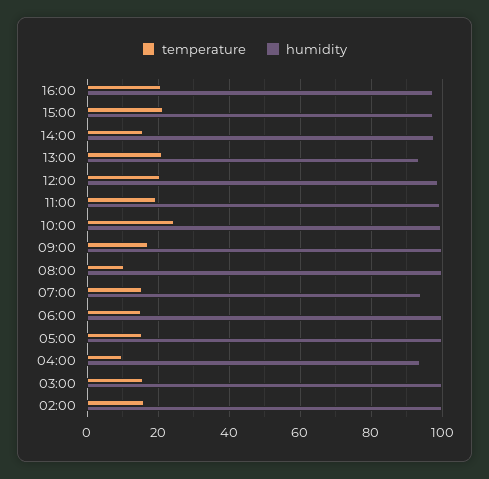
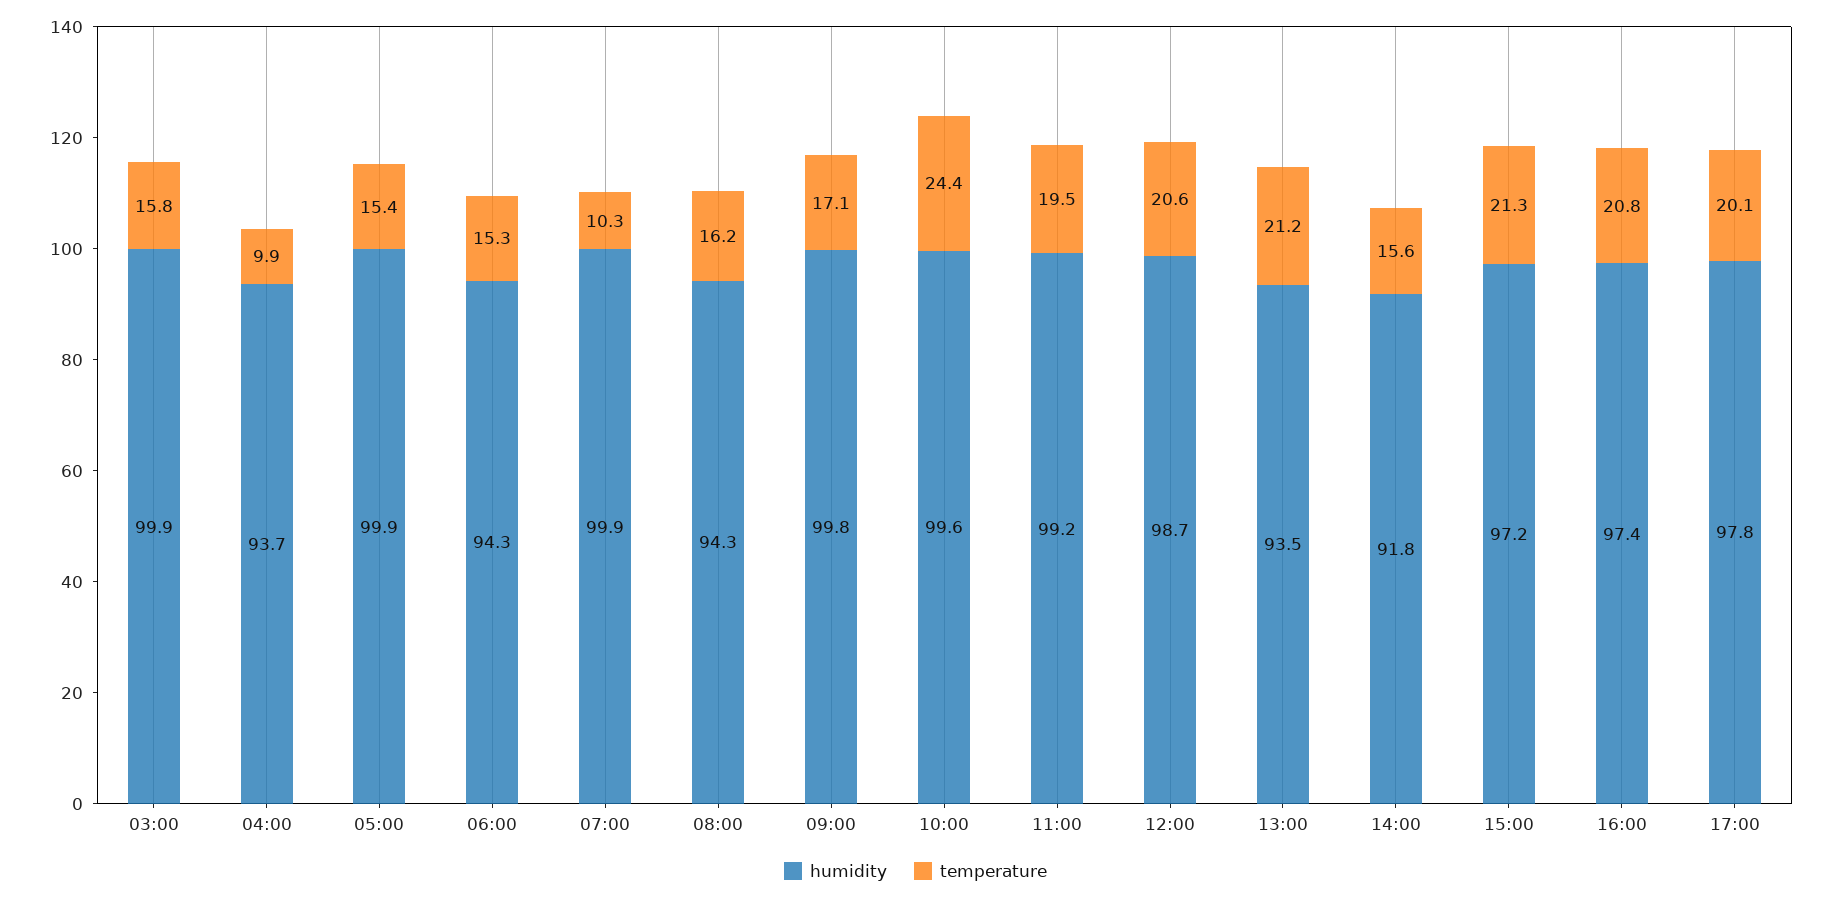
humidity, 14:00: 98 -> 91.8
temperature, 08:00: 10 -> 16.2
humidity, 08:00: 100 -> 94.3
temperature, 07:00: 16 -> 10.3
humidity, 07:00: 94 -> 99.9
humidity, 06:00: 100 -> 94.3
temperature, 02:00: 16 -> none
humidity, 02:00: 100 -> none
humidity, 17:00: none -> 97.8
temperature, 17:00: none -> 20.1

